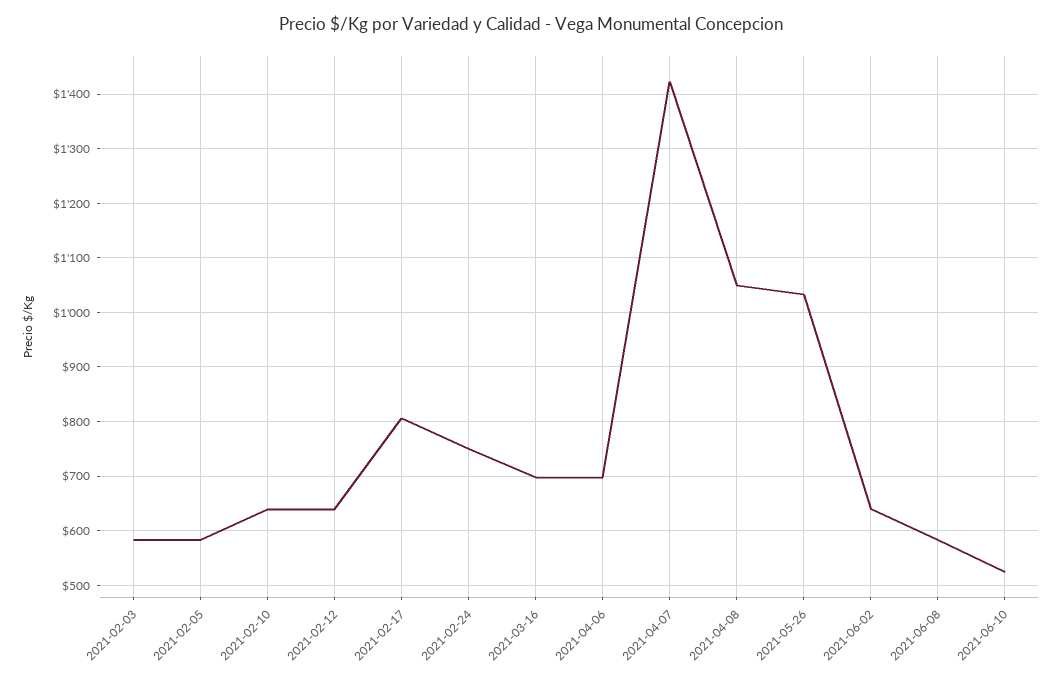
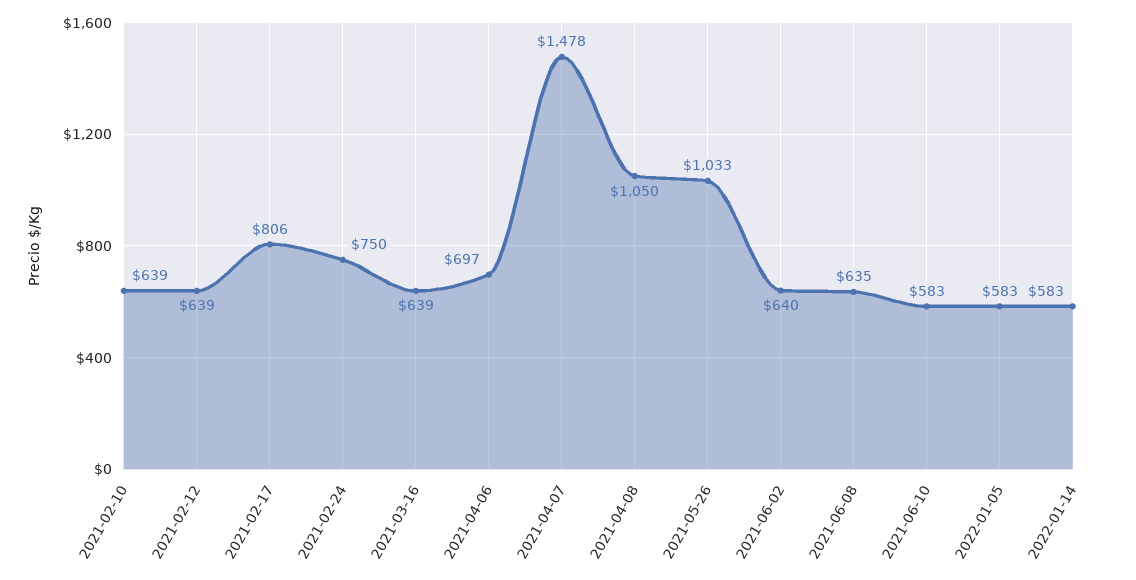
2021-02-03: 580 -> none
2021-02-05: 580 -> none
2021-03-16: 700 -> 639
2021-04-07: 1420 -> 1478
2021-06-08: 580 -> 635
2021-06-10: 520 -> 583
2022-01-05: none -> 583
2022-01-14: none -> 583

